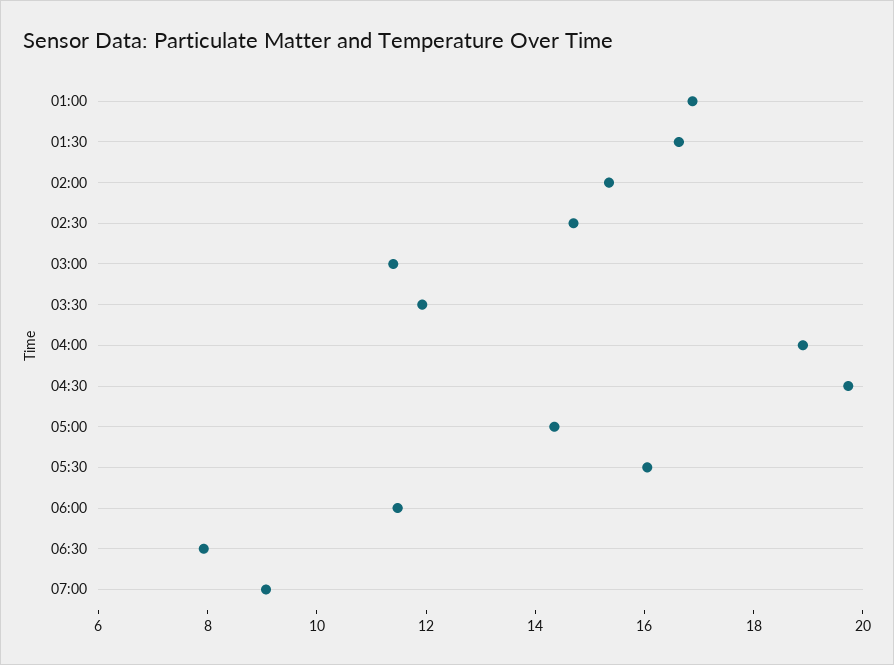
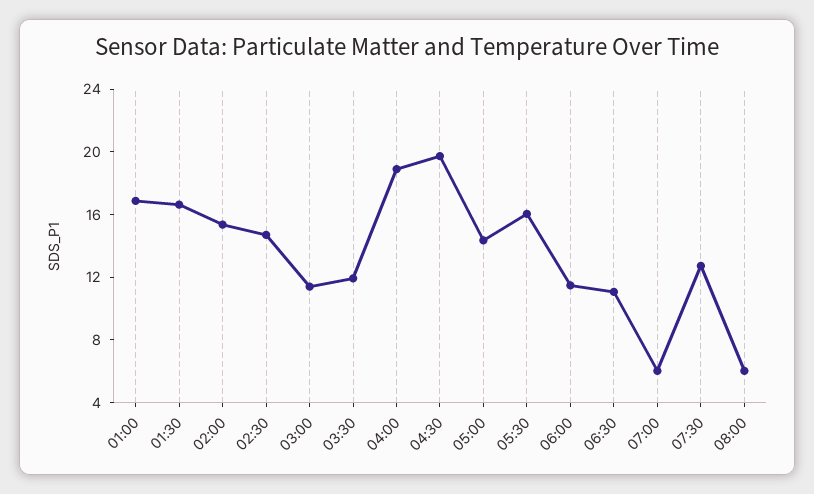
06:30: 8 -> 11
07:00: 9 -> 6
07:30: none -> 13
08:00: none -> 6

